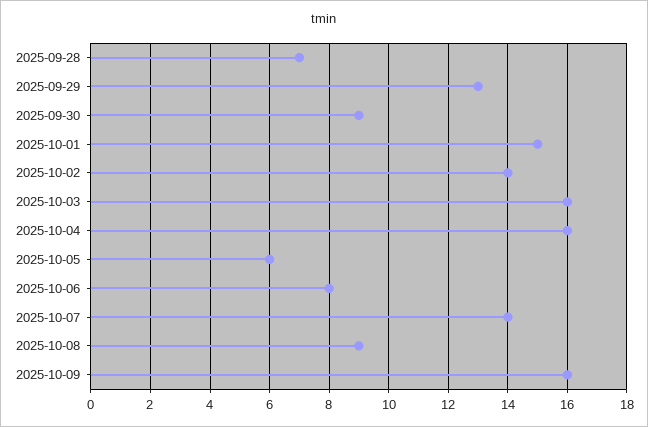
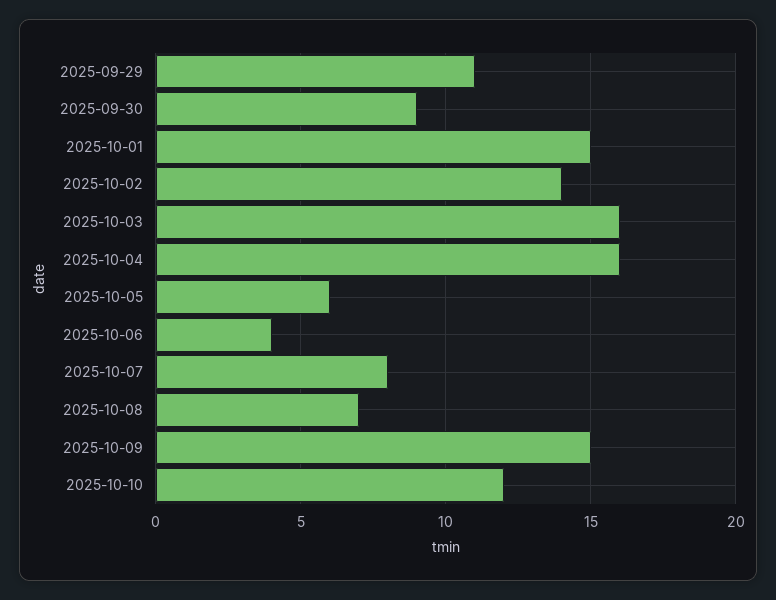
2025-09-28: 7 -> none
2025-09-29: 13 -> 11
2025-10-06: 8 -> 4
2025-10-07: 14 -> 8
2025-10-08: 9 -> 7
2025-10-09: 16 -> 15
2025-10-10: none -> 12

